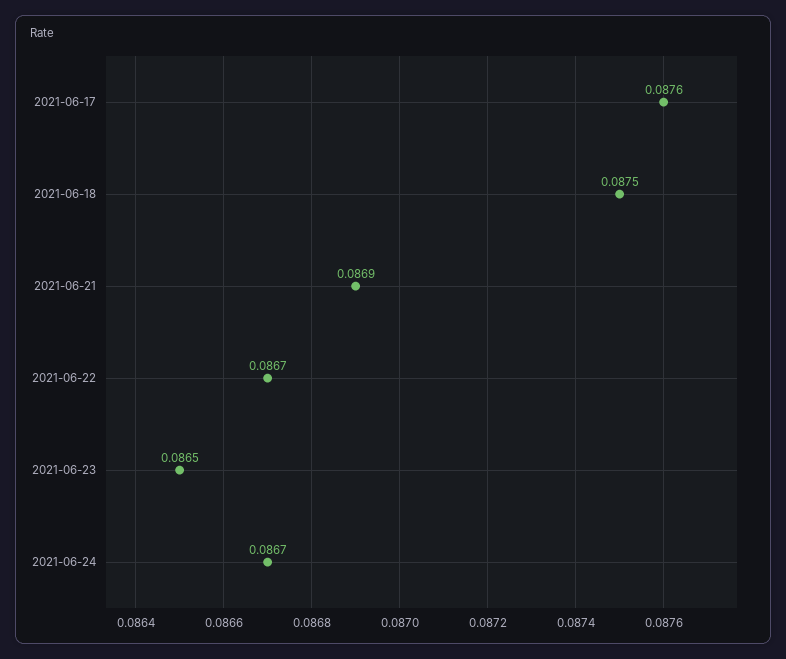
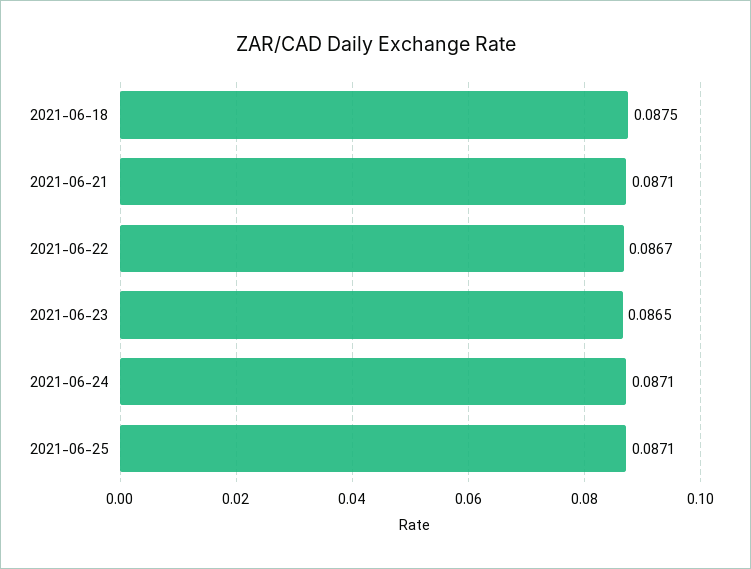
2021-06-17: 0.0876 -> none
2021-06-21: 0.0869 -> 0.0871
2021-06-24: 0.0867 -> 0.0871
2021-06-25: none -> 0.0871

